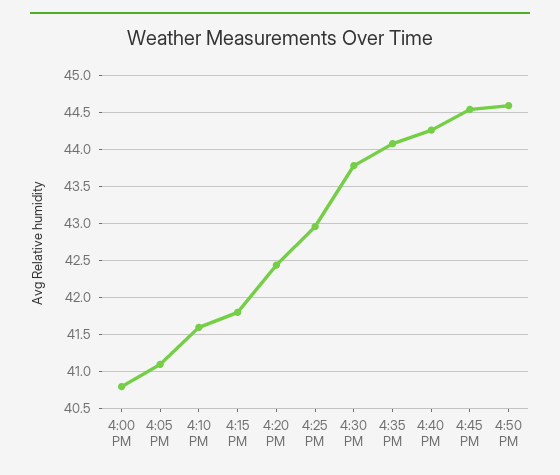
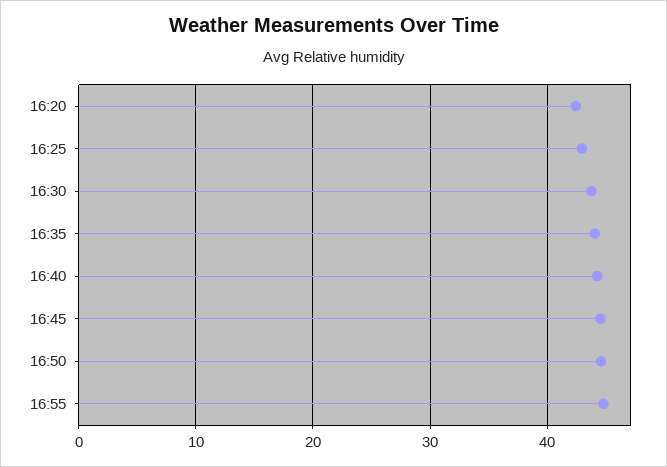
4:00 PM: 40.8 -> none
4:05 PM: 41.1 -> none
4:10 PM: 41.6 -> none
4:15 PM: 41.8 -> none
16:55: none -> 45

